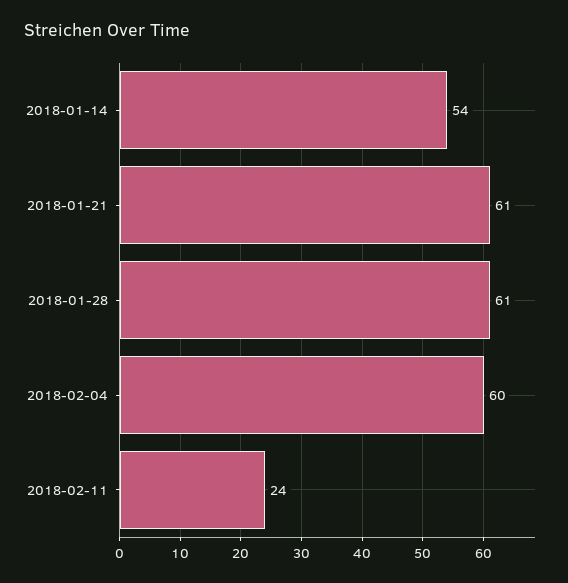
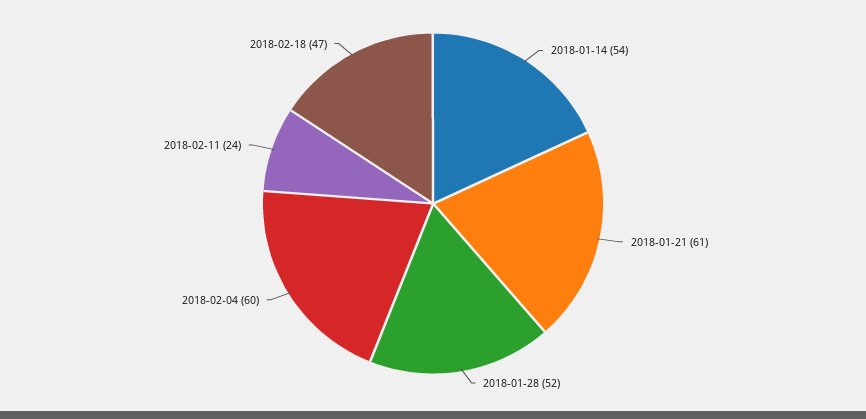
2018-01-28: 61 -> 52
2018-02-18: none -> 47

